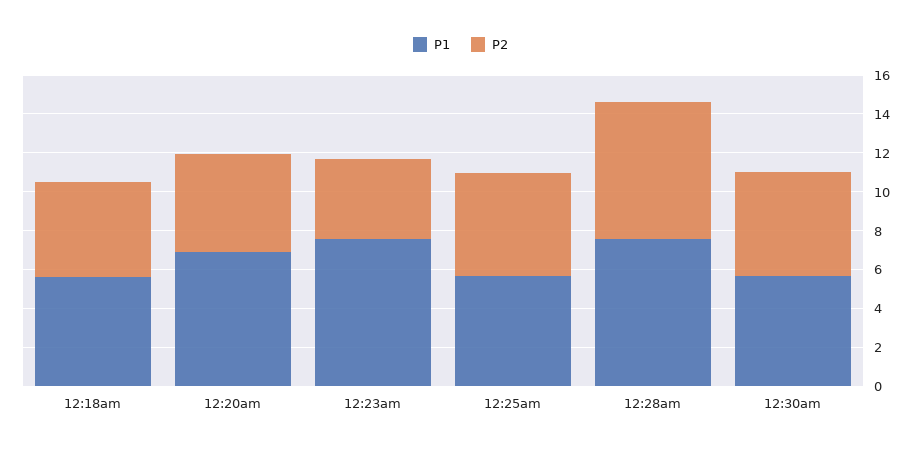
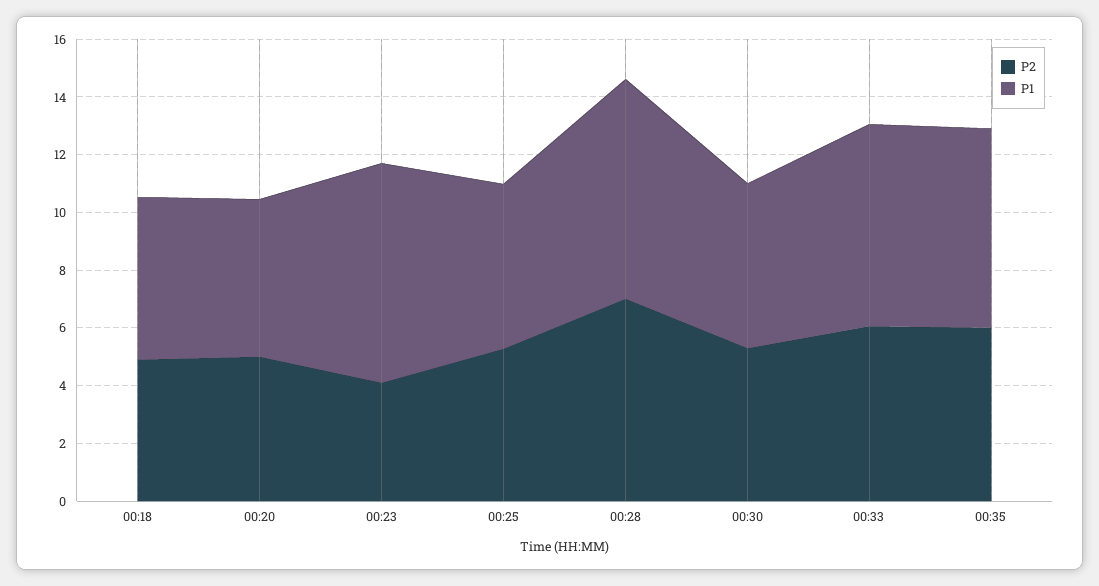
P1, 12:20am: 7 -> 5.5
P2, 00:33: none -> 6
P1, 00:33: none -> 7
P2, 00:35: none -> 6
P1, 00:35: none -> 7

